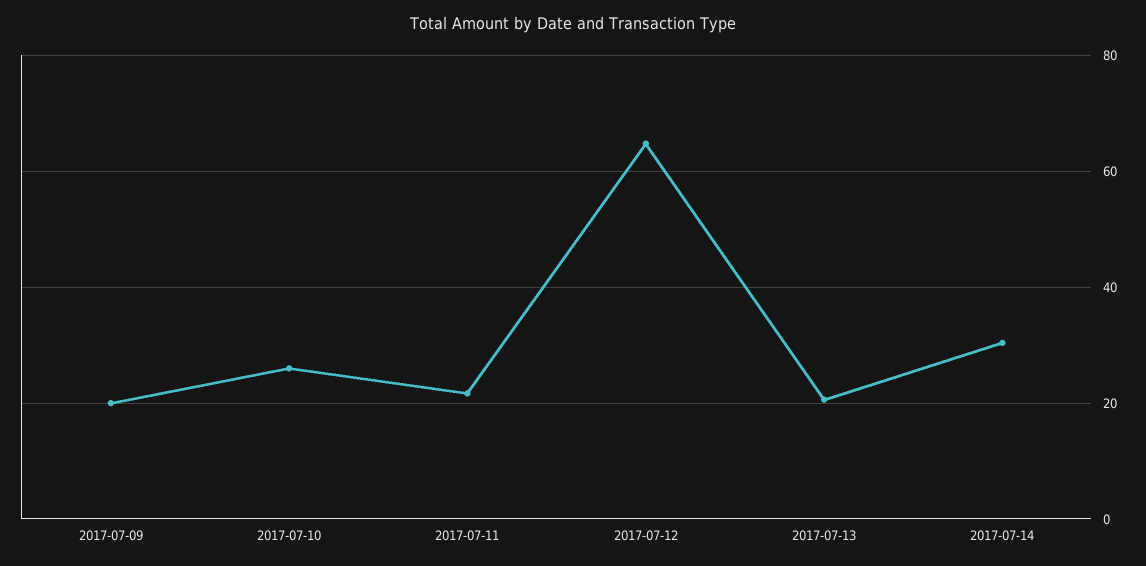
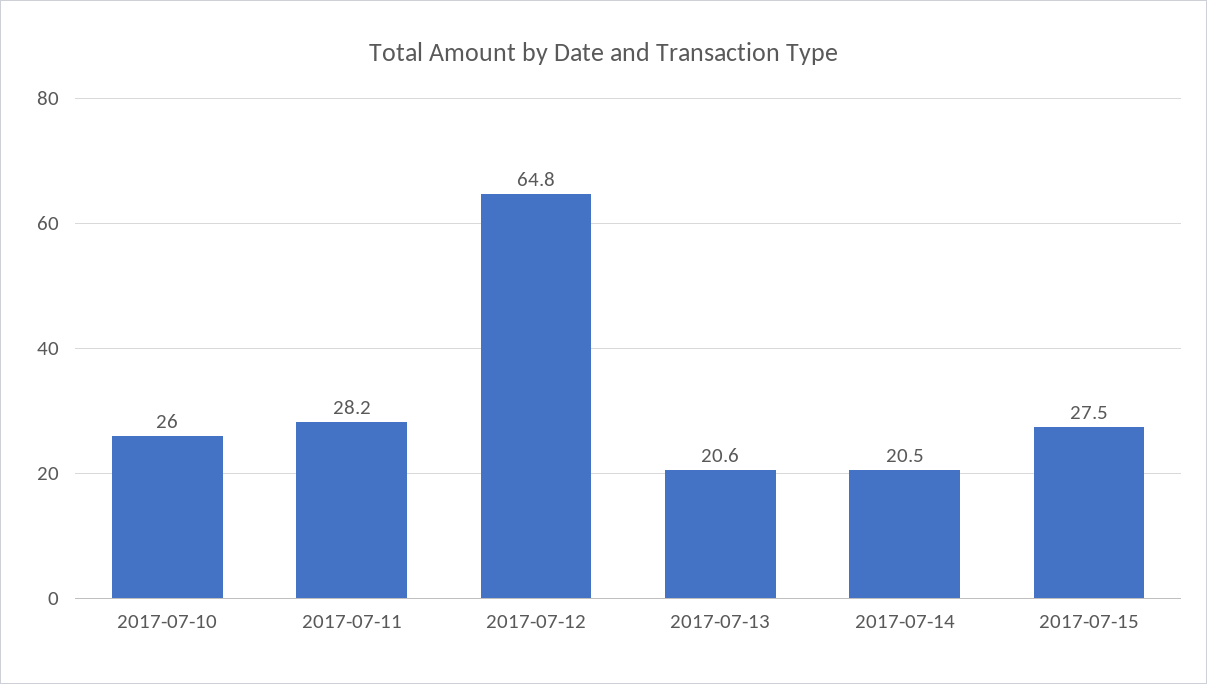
2017-07-09: 20 -> none
2017-07-11: 22 -> 28.2
2017-07-14: 30 -> 20.5
2017-07-15: none -> 27.5

